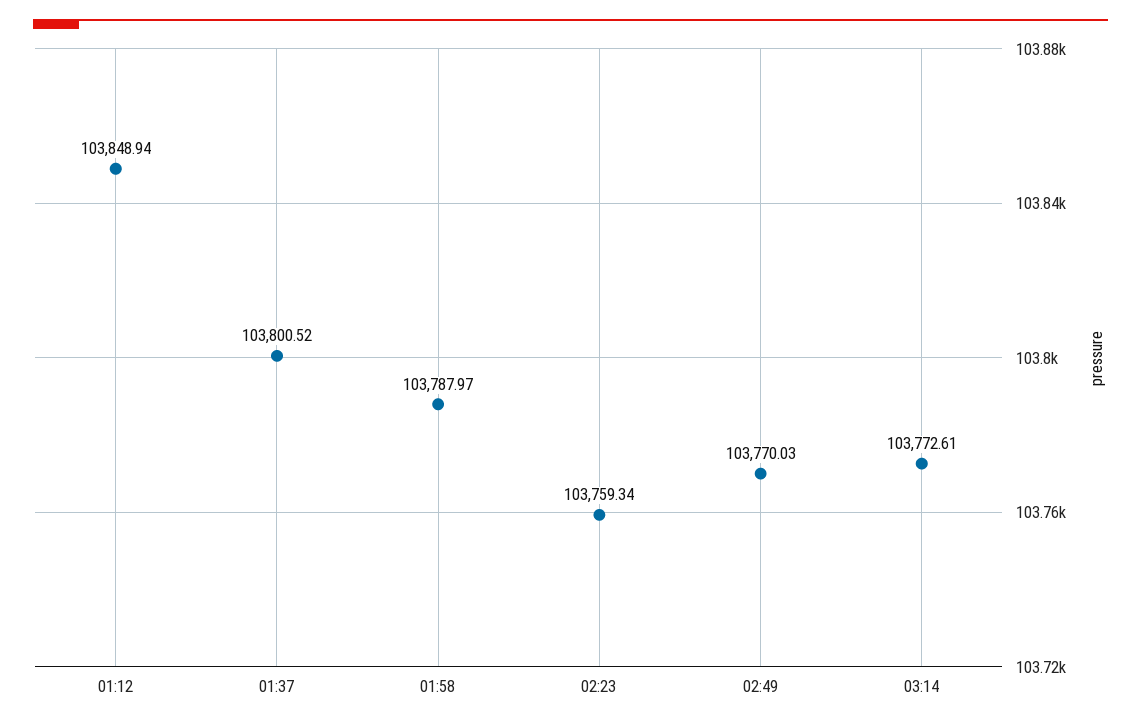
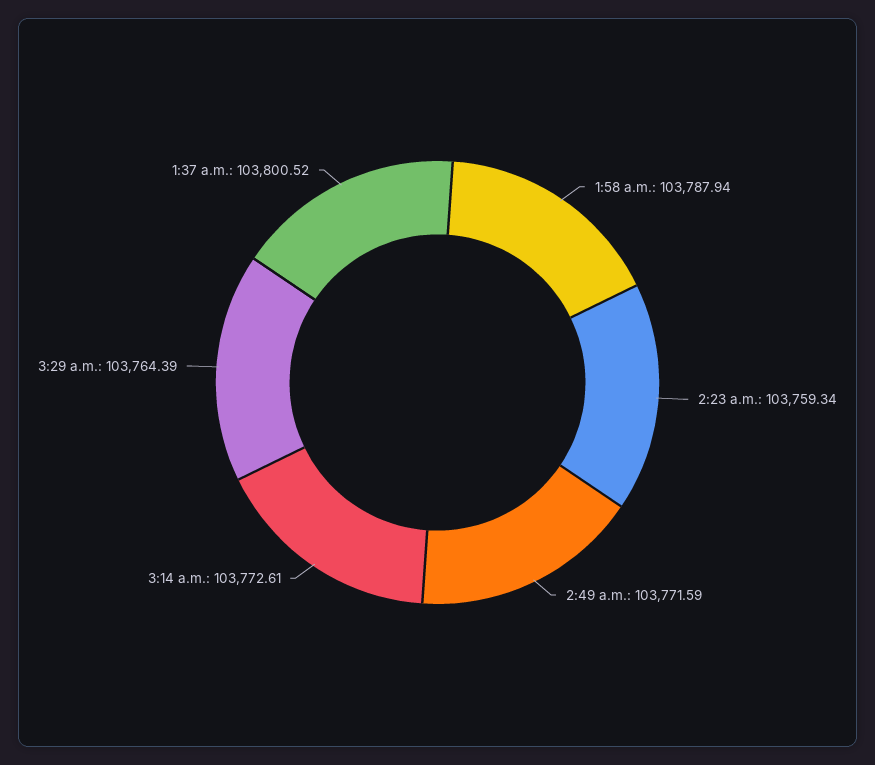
01:12: 103848.94 -> none
01:58: 103787.97 -> 103787.94
02:49: 103770.03 -> 103771.59
3:29 a.m.: none -> 103764.39

